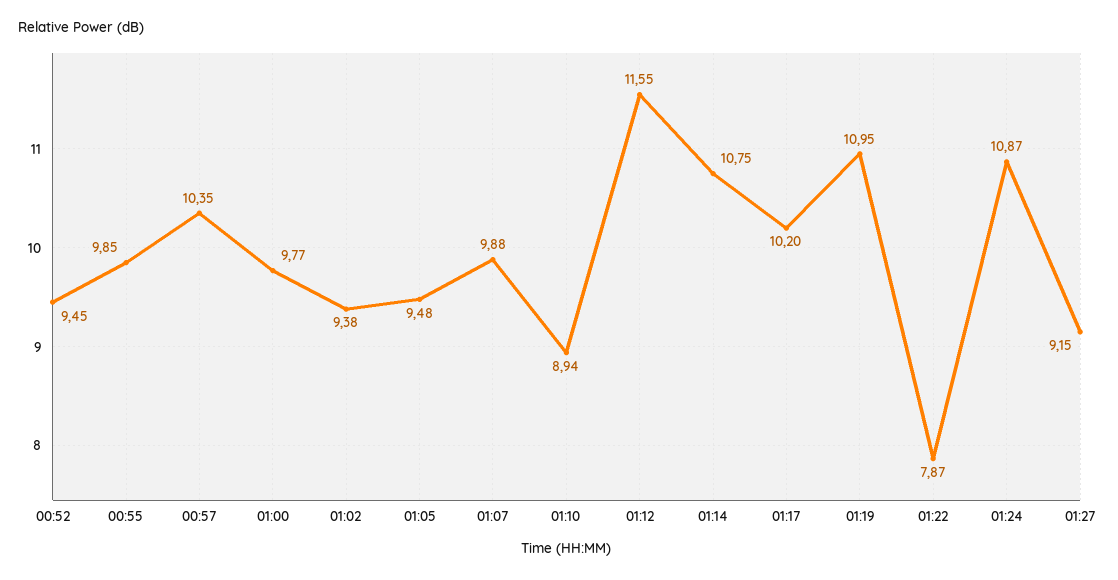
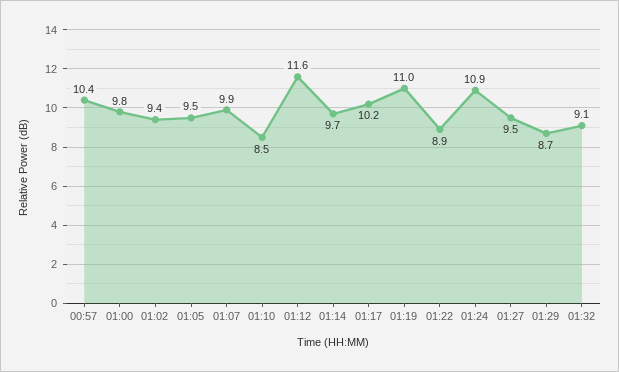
00:52: 9.45 -> none
00:55: 9.85 -> none
01:10: 8.94 -> 8.5
01:14: 10.75 -> 9.7
01:22: 7.87 -> 8.9
01:27: 9.15 -> 9.5
01:29: none -> 8.7
01:32: none -> 9.1

